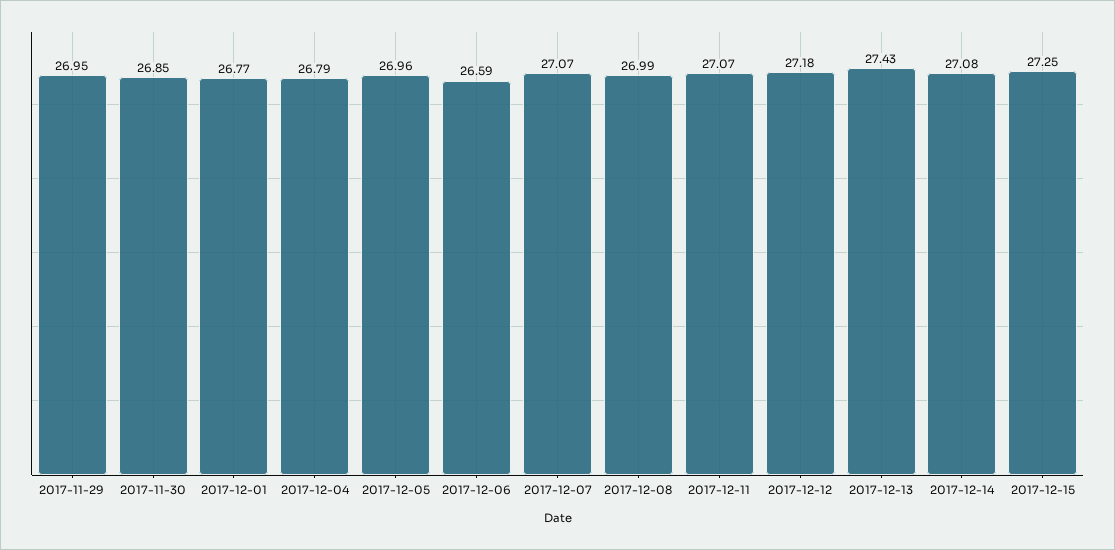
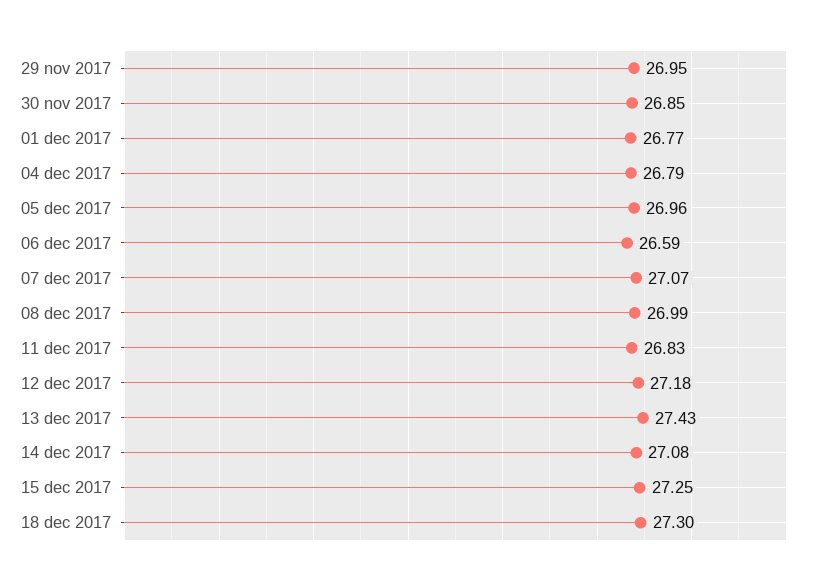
2017-12-11: 27.07 -> 26.83
18 dec 2017: none -> 27.3

